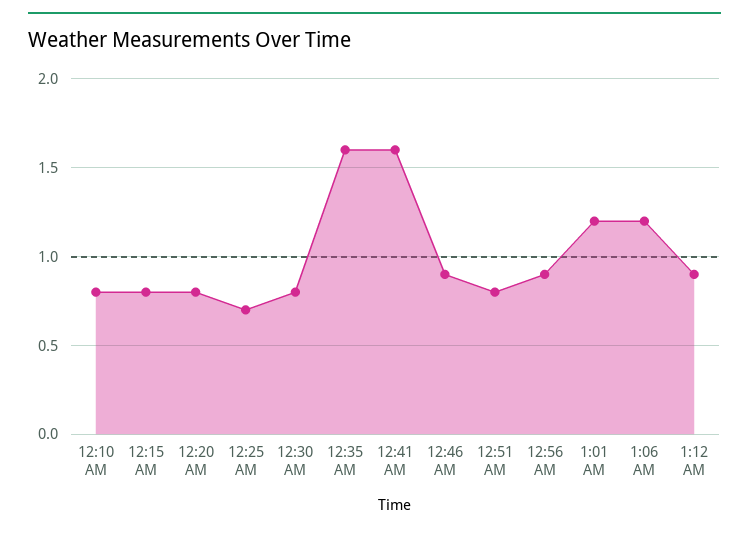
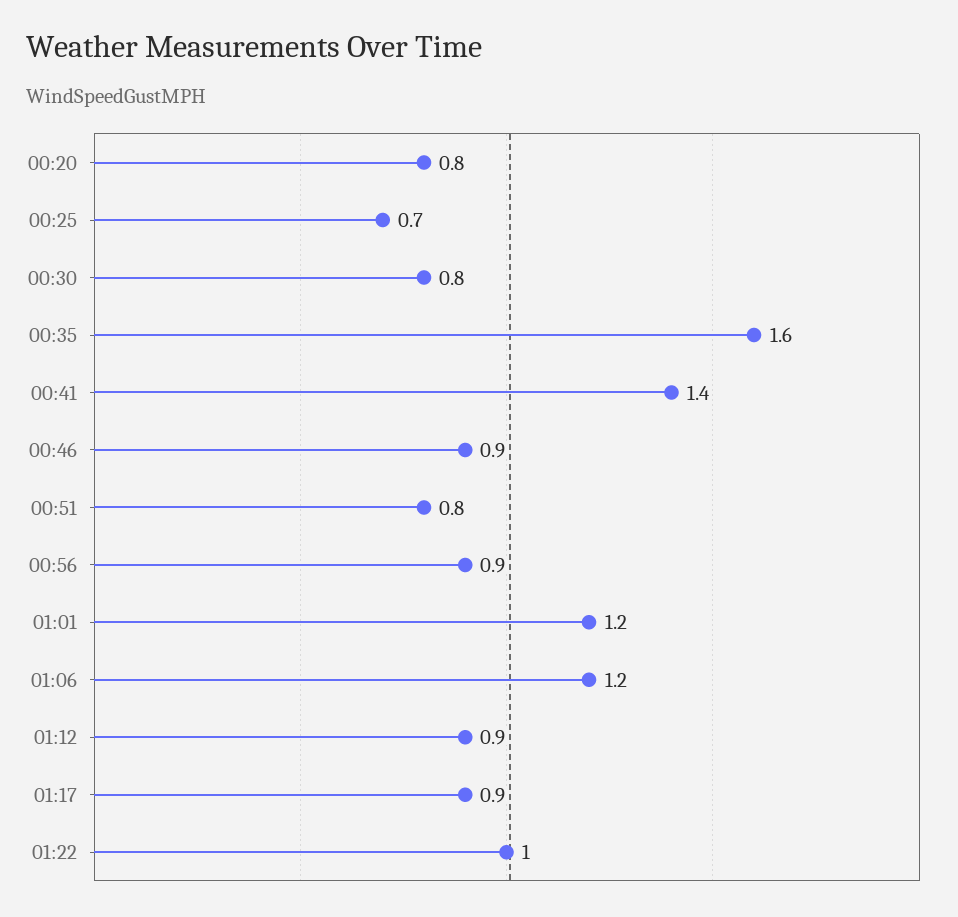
12:10 AM: 0.8 -> none
12:15 AM: 0.8 -> none
12:41 AM: 1.6 -> 1.4
01:17: none -> 0.9
01:22: none -> 1

